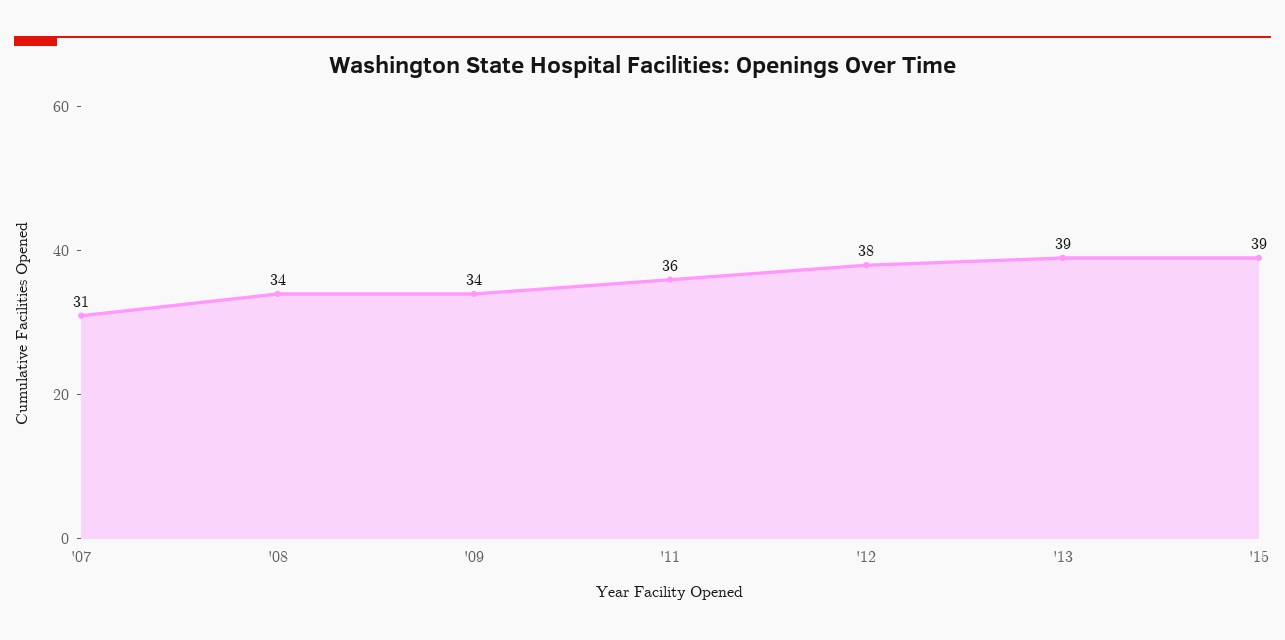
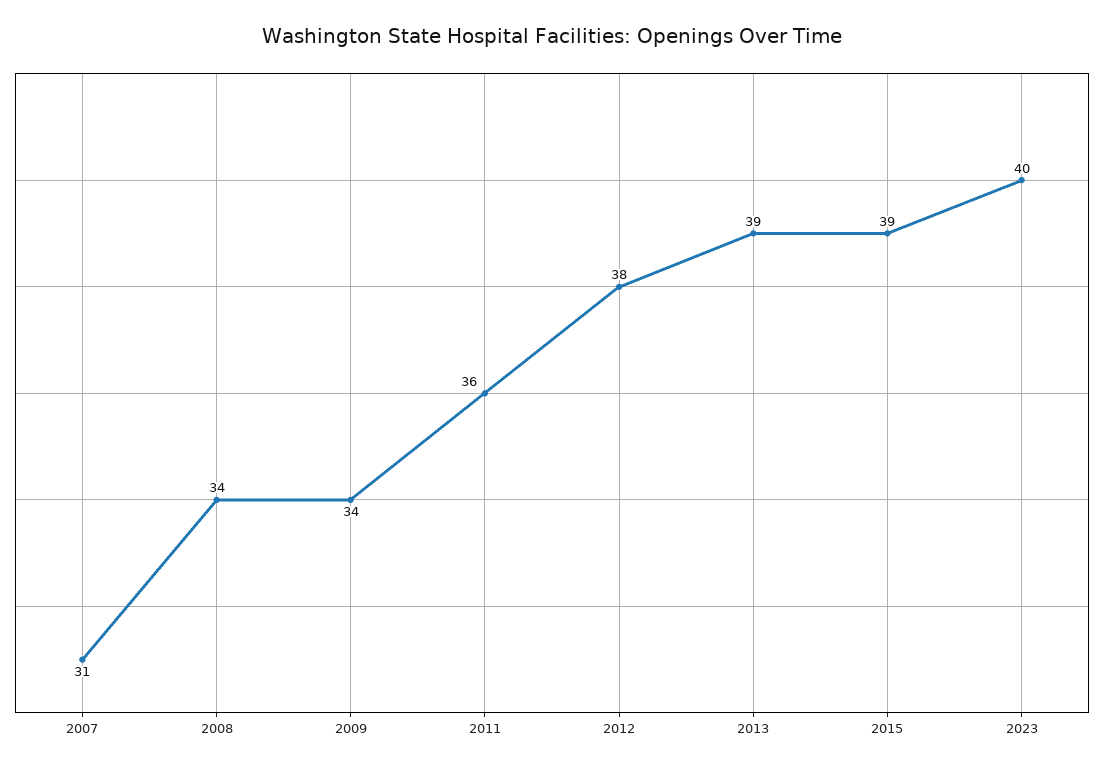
2023: none -> 40

